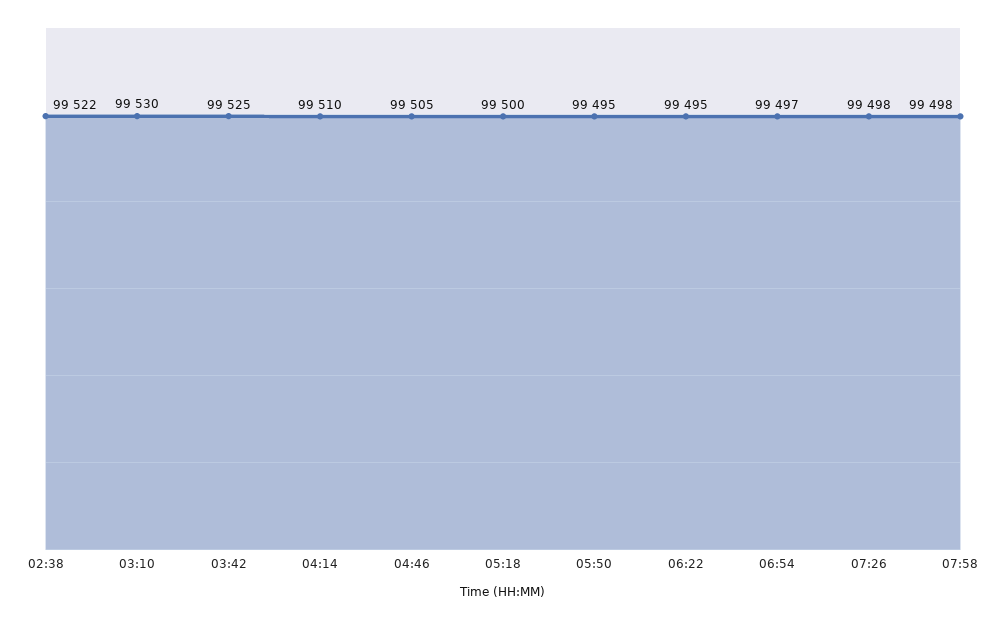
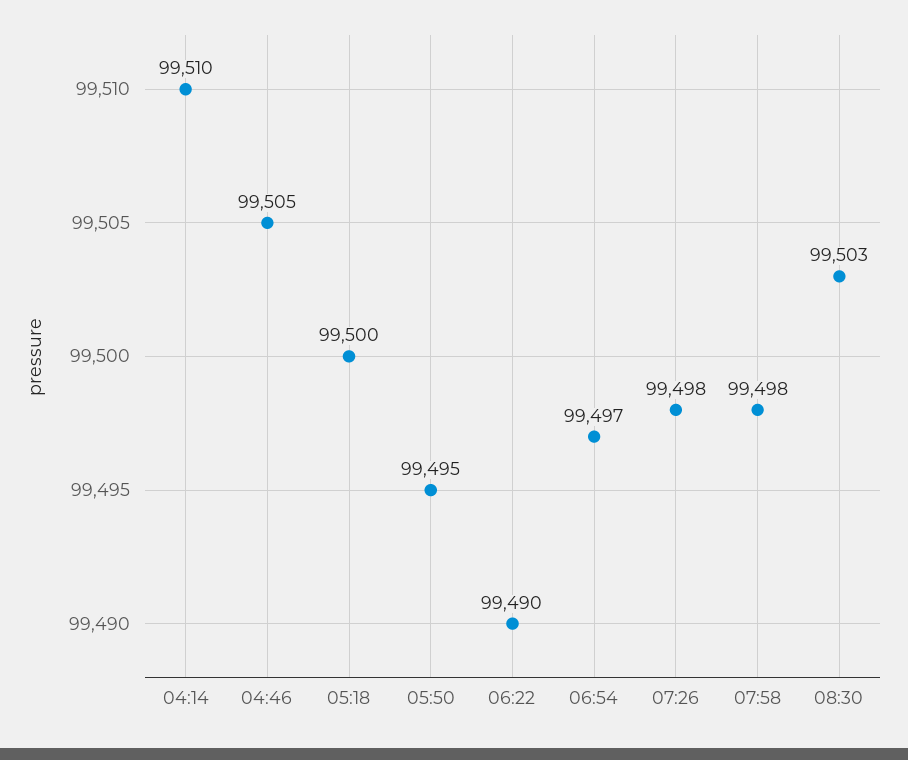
02:38: 99522 -> none
03:10: 99530 -> none
03:42: 99525 -> none
06:22: 99495 -> 99490
08:30: none -> 99503

